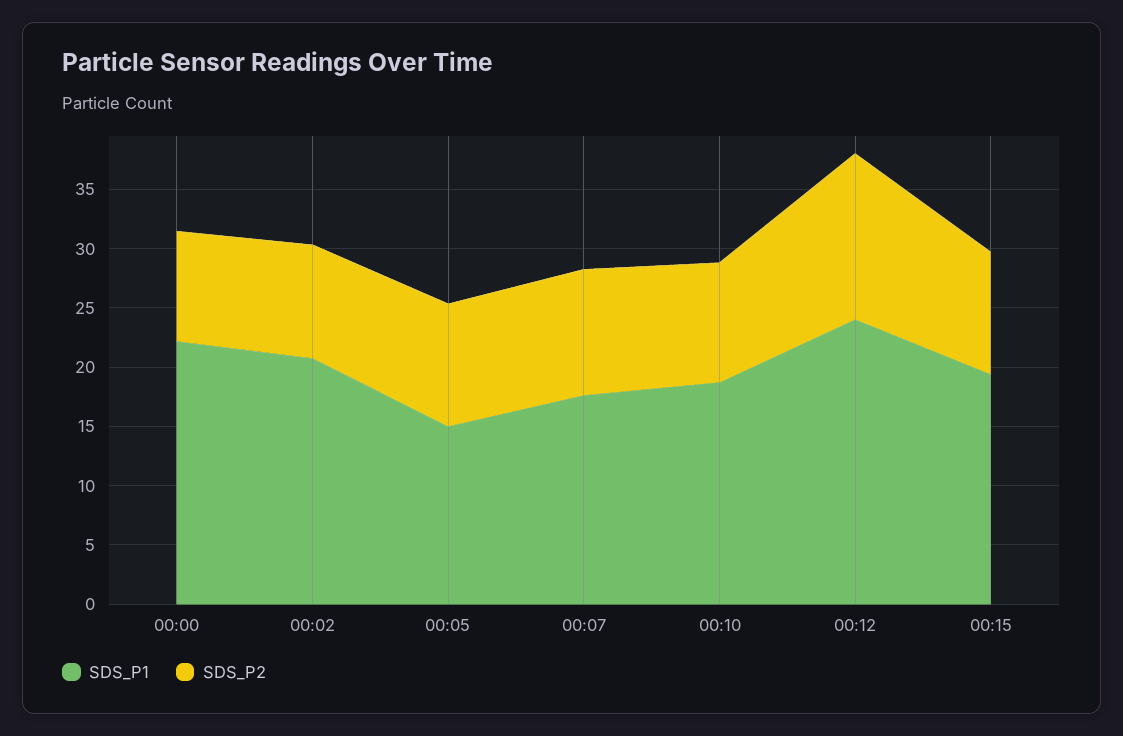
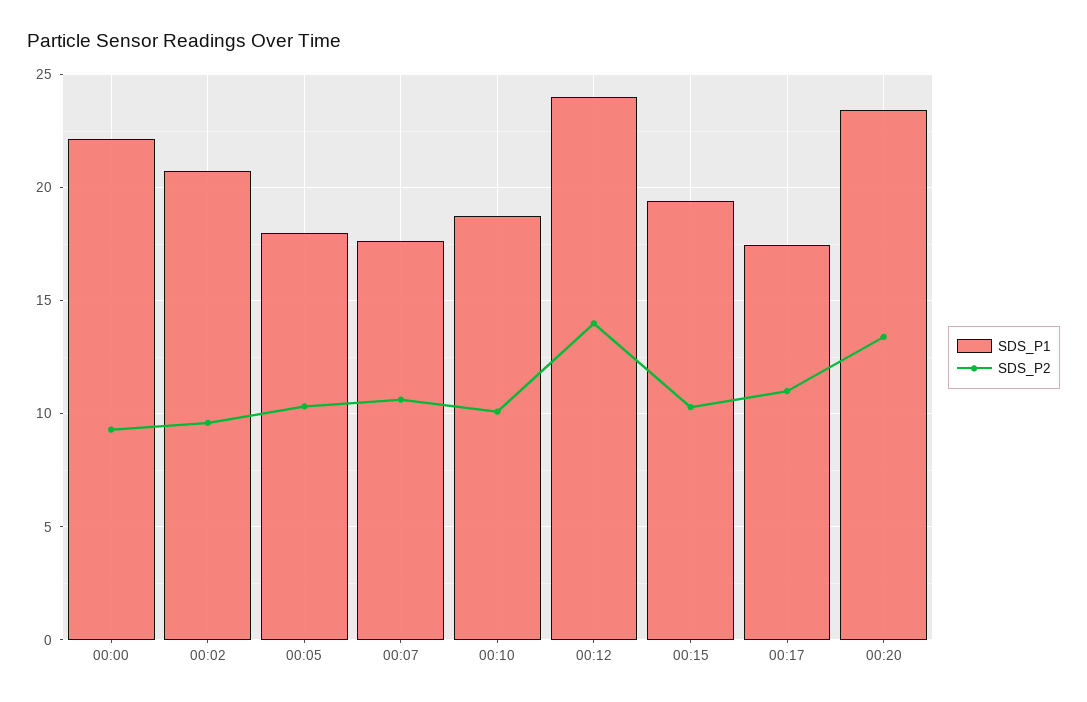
SDS_P1, 00:05: 15 -> 18
SDS_P1, 00:17: none -> 17.5
SDS_P2, 00:17: none -> 11
SDS_P1, 00:20: none -> 23.5
SDS_P2, 00:20: none -> 13.5

